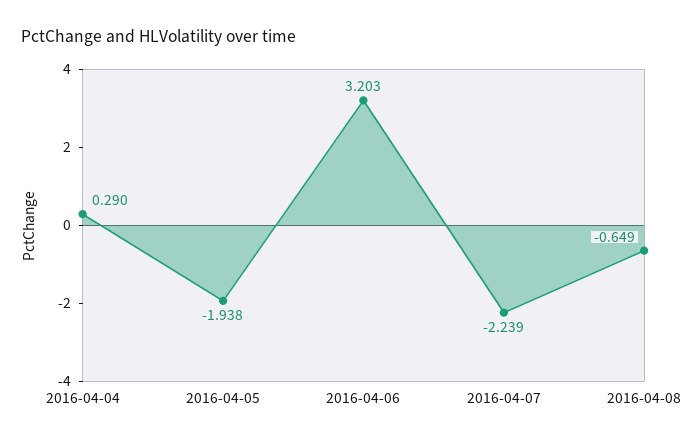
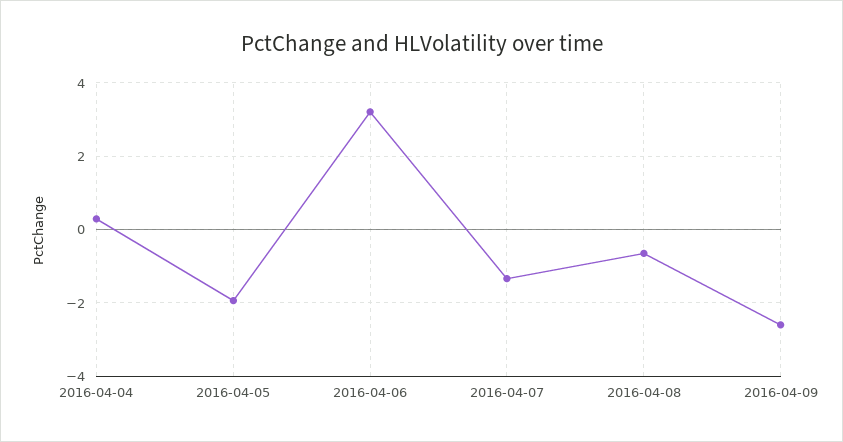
2016-04-07: -2.239 -> -1.4
2016-04-09: none -> -2.6

